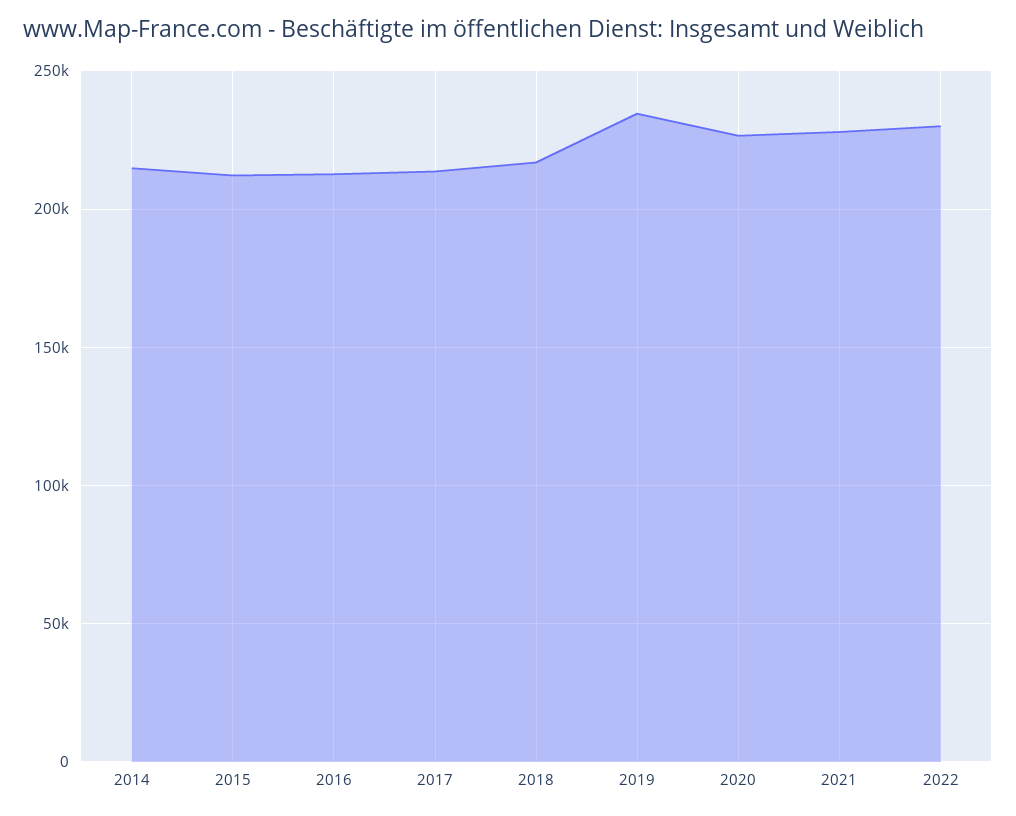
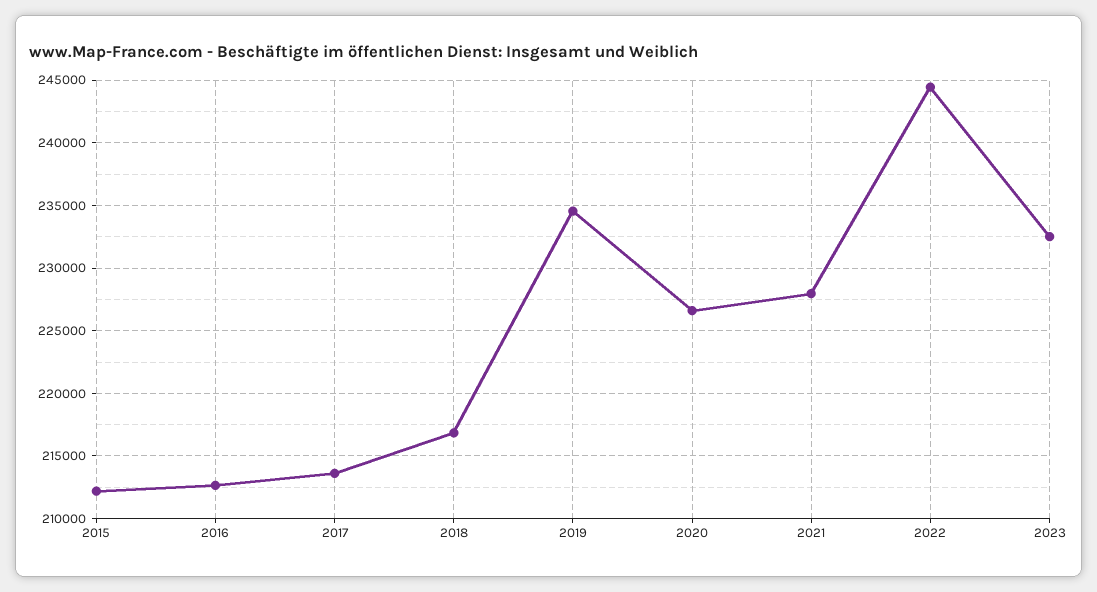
2014: 215000 -> none
2022: 230000 -> 244500
2023: none -> 232500

